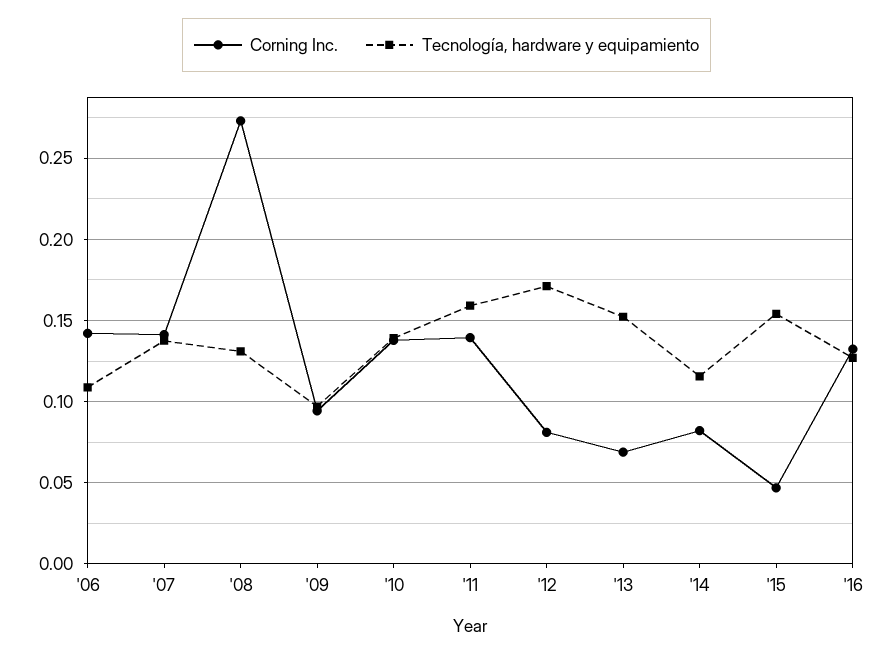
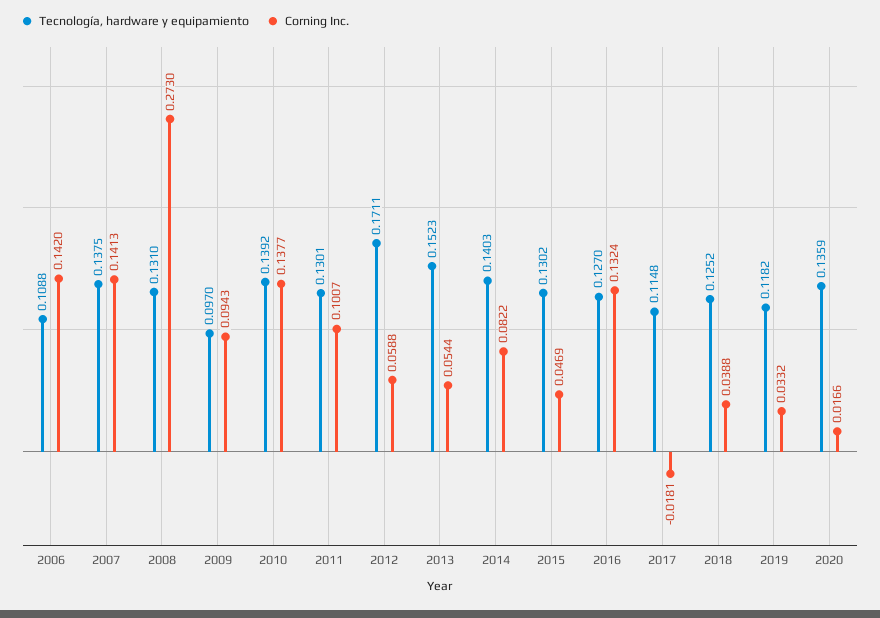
Corning Inc., '11: 0.14 -> 0.1007
Tecnología, hardware y equipamiento, '11: 0.16 -> 0.1301
Corning Inc., '12: 0.08 -> 0.0588
Corning Inc., '13: 0.07 -> 0.0544
Tecnología, hardware y equipamiento, '14: 0.115 -> 0.1403
Tecnología, hardware y equipamiento, '15: 0.155 -> 0.1302
Tecnología, hardware y equipamiento, 2017: none -> 0.1148
Corning Inc., 2017: none -> -0.0181
Tecnología, hardware y equipamiento, 2018: none -> 0.1252
Corning Inc., 2018: none -> 0.0388
Tecnología, hardware y equipamiento, 2019: none -> 0.1182
Corning Inc., 2019: none -> 0.0332
Tecnología, hardware y equipamiento, 2020: none -> 0.1359
Corning Inc., 2020: none -> 0.0166

